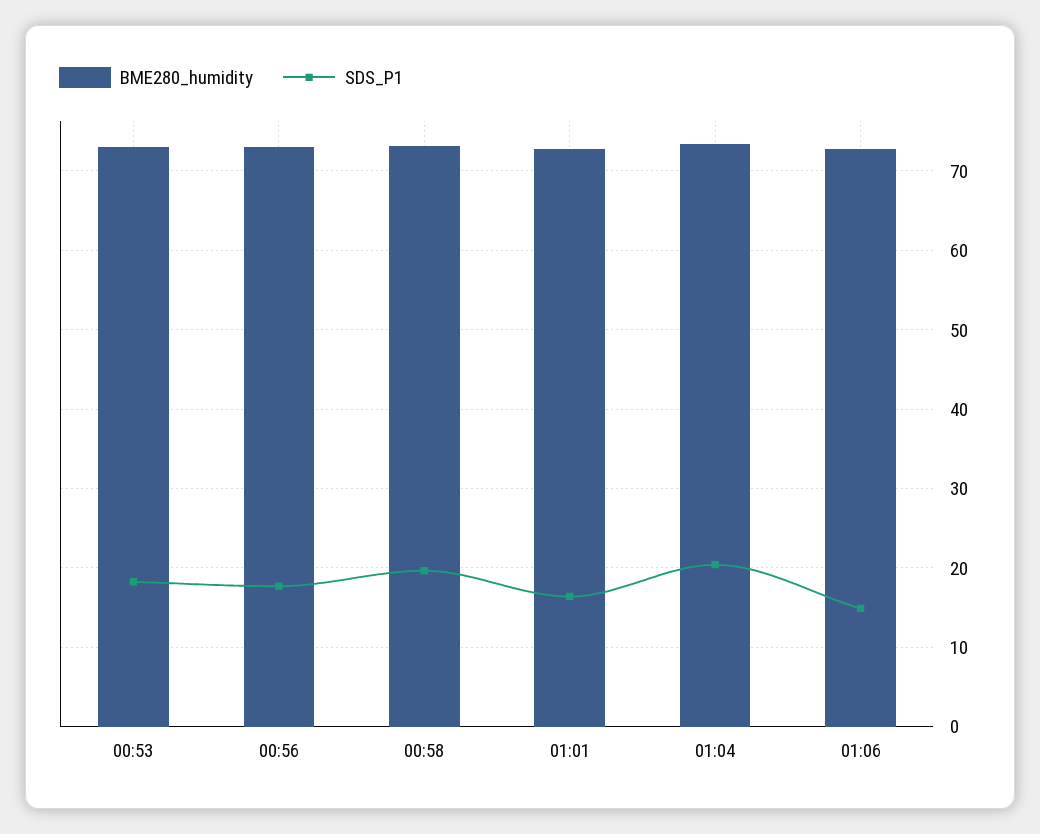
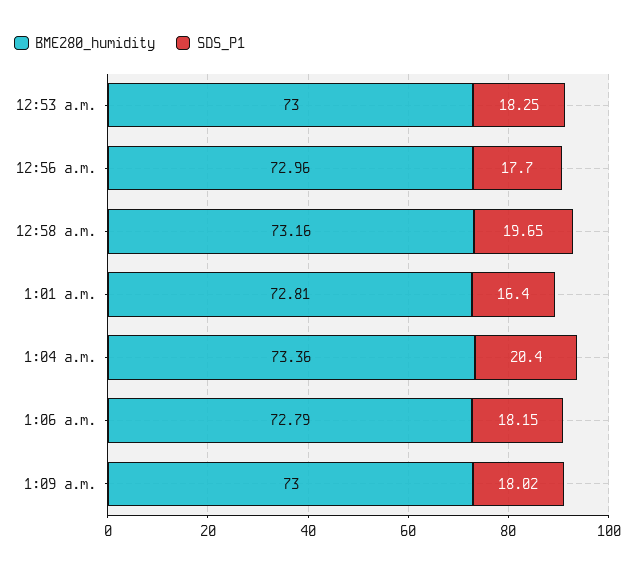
SDS_P1, 01:06: 15 -> 18.15
BME280_humidity, 1:09 a.m.: none -> 73
SDS_P1, 1:09 a.m.: none -> 18.02

